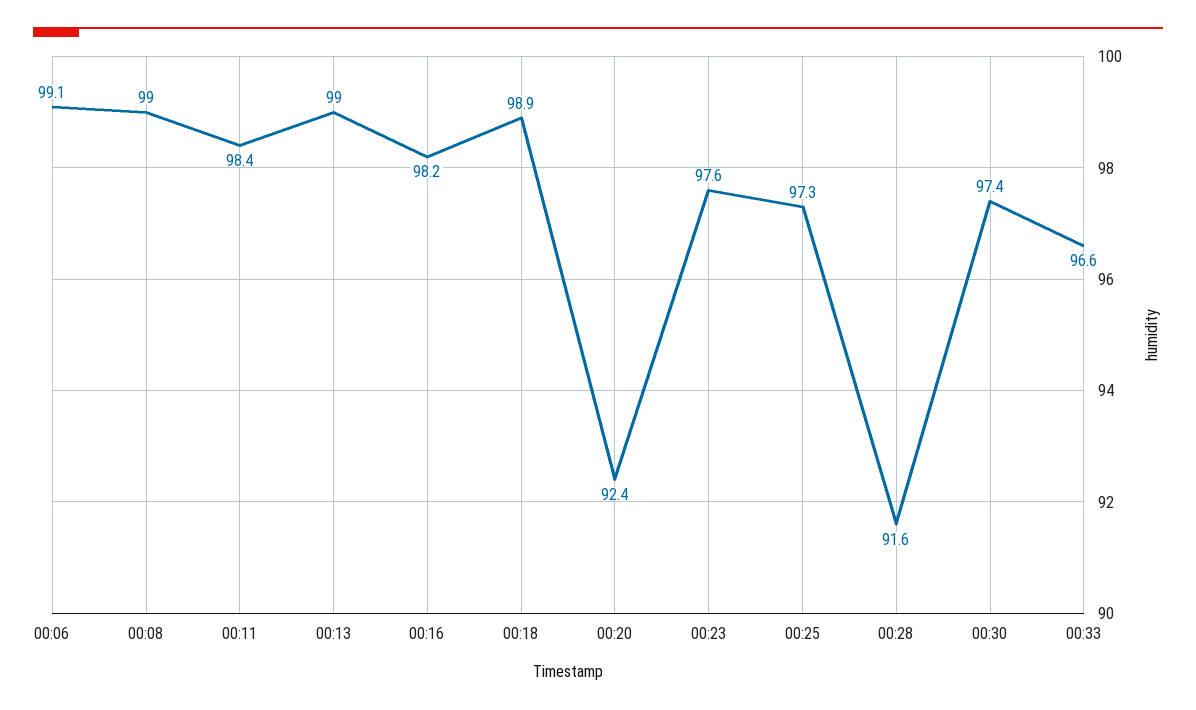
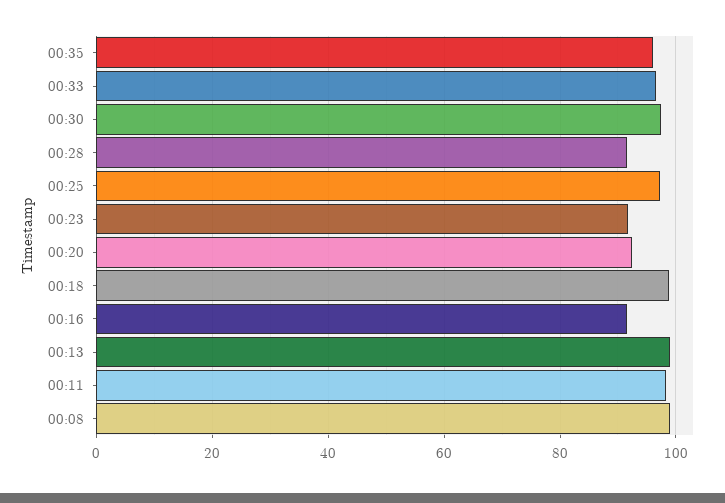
00:06: 99.1 -> none
00:16: 98.2 -> 92
00:23: 97.6 -> 92
00:35: none -> 96

